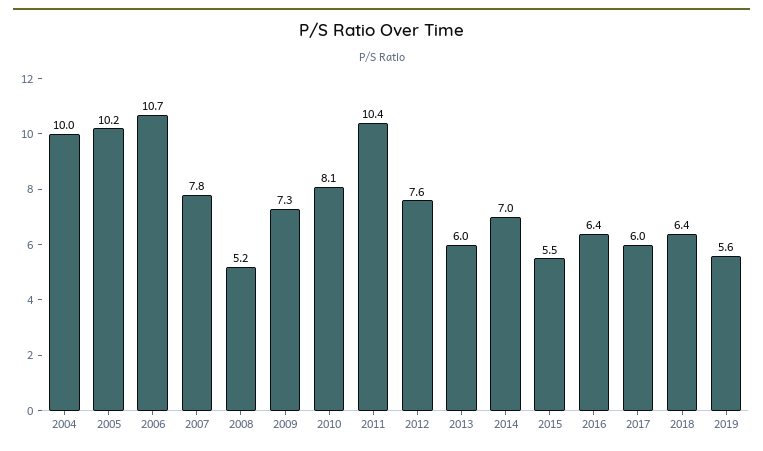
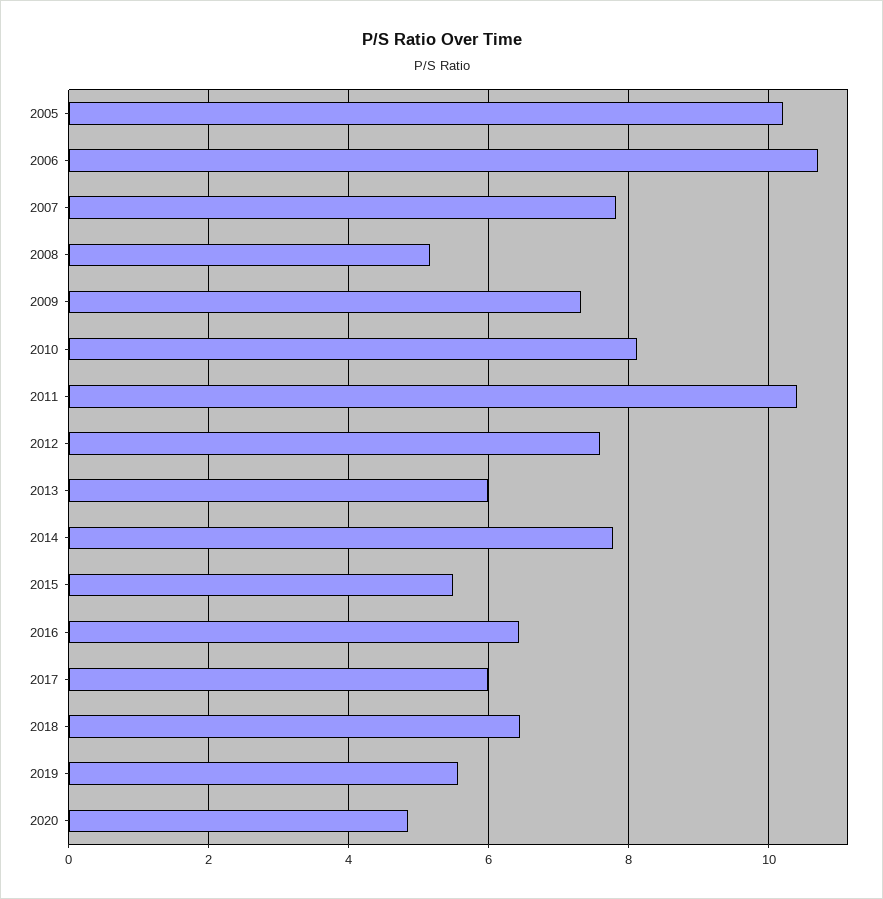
2004: 10 -> none
2014: 7 -> 7.8
2020: none -> 4.8

